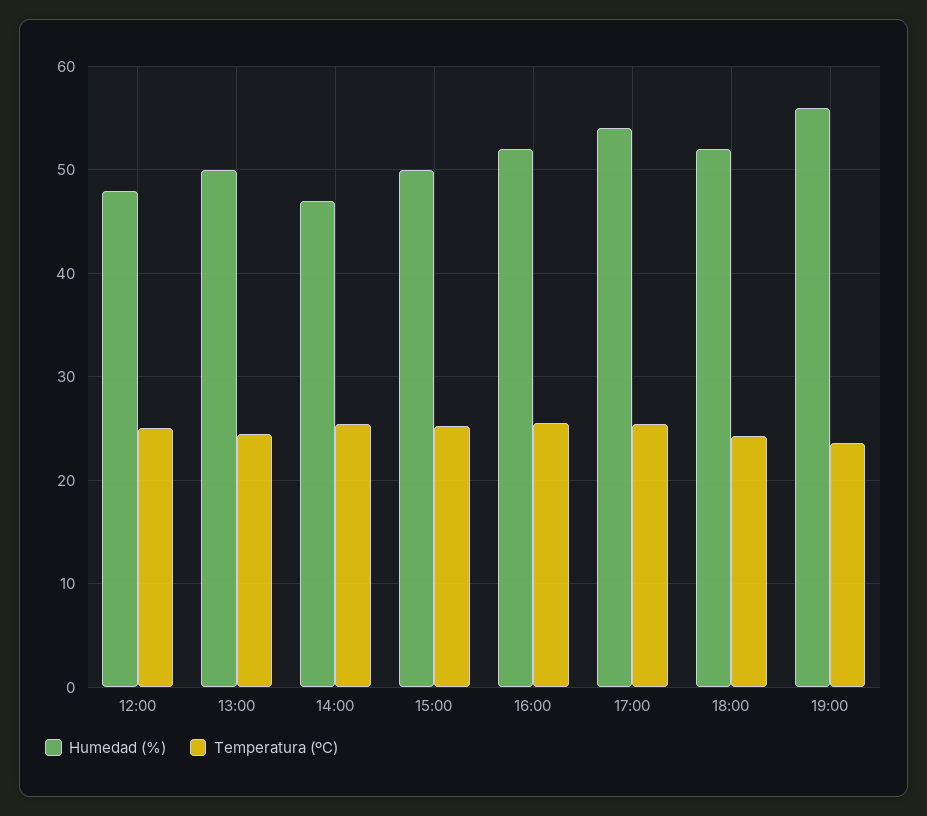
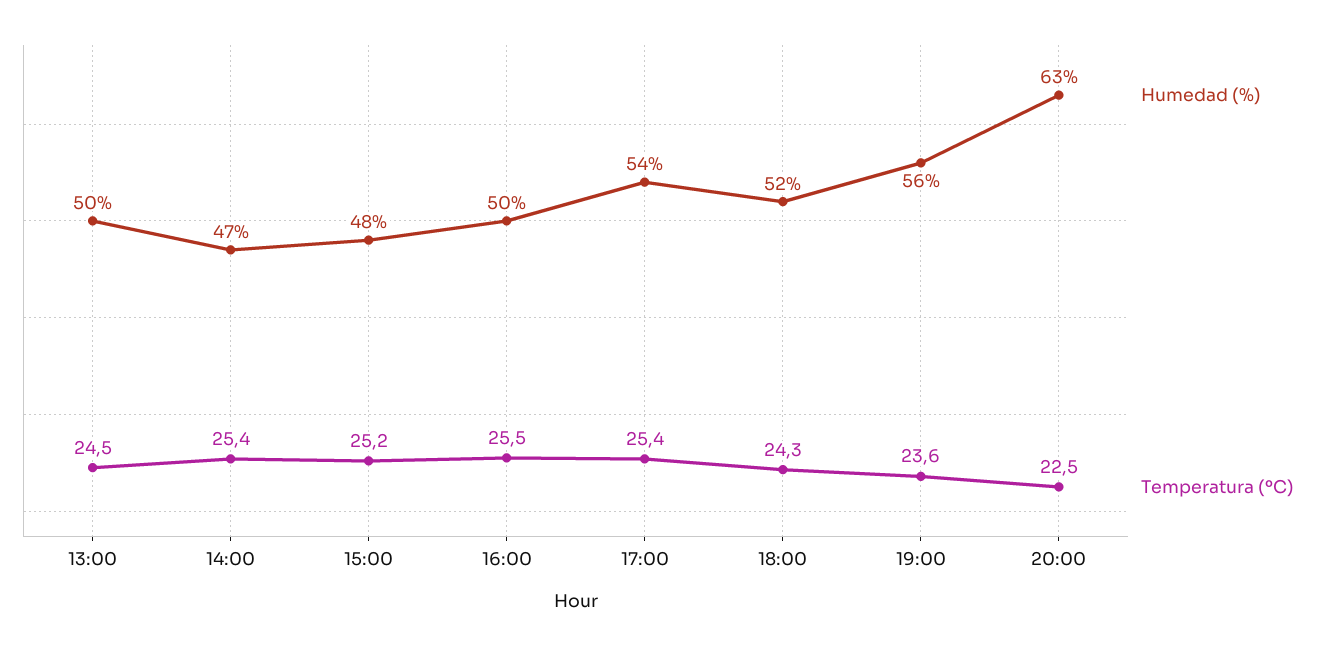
Humedad (%), 12:00: 48 -> none
Temperatura (ºC), 12:00: 25 -> none
Humedad (%), 15:00: 50 -> 48
Humedad (%), 16:00: 52 -> 50
Humedad (%), 20:00: none -> 63
Temperatura (ºC), 20:00: none -> 22.5

